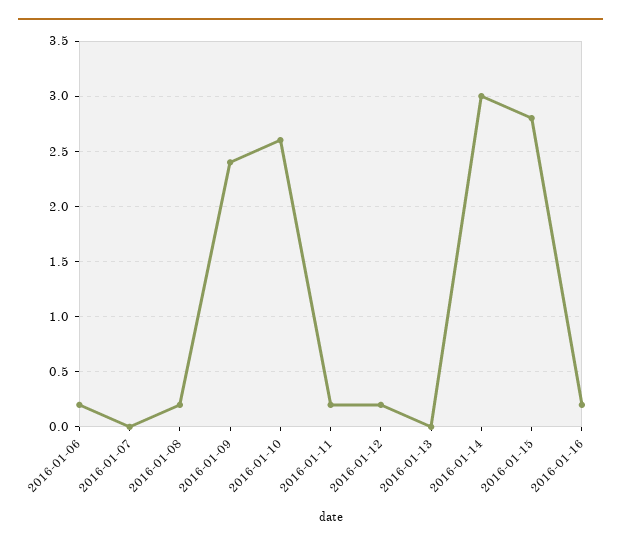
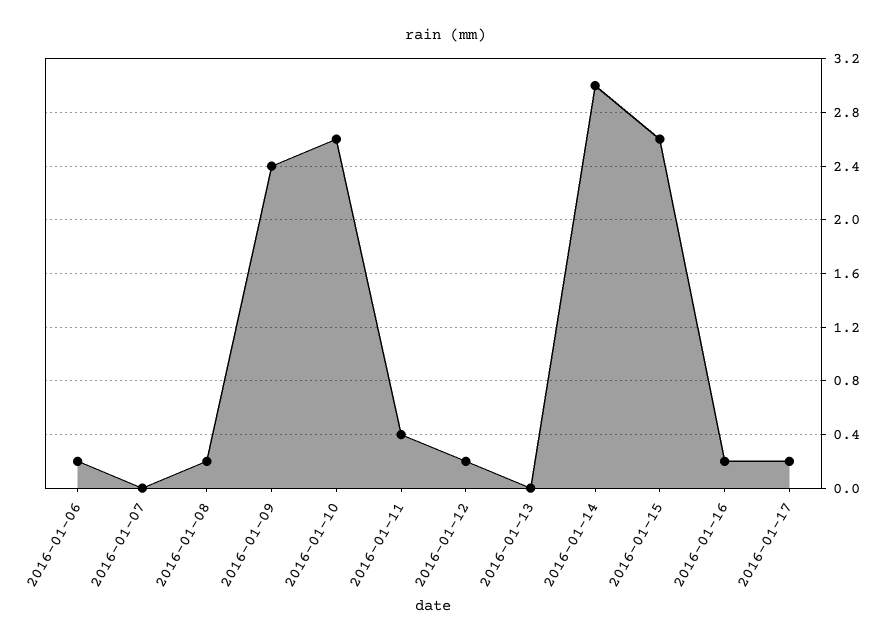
2016-01-11: 0.2 -> 0.4
2016-01-15: 2.8 -> 2.6
2016-01-17: none -> 0.2

